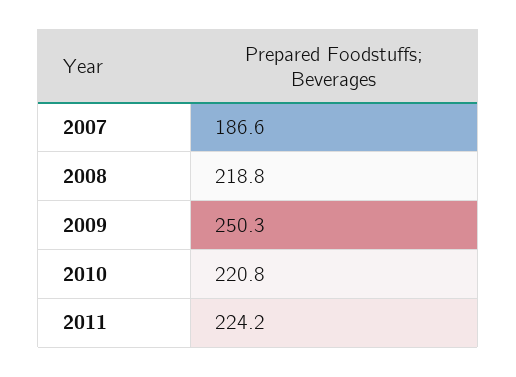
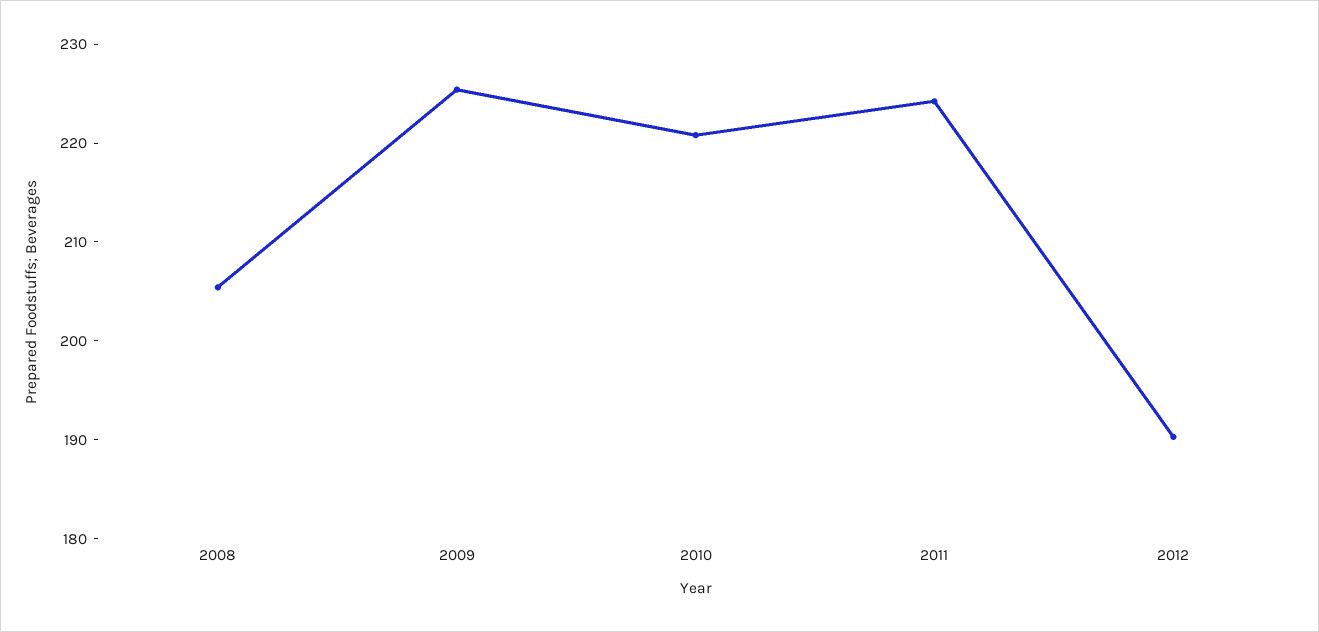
2007: 186.6 -> none
2008: 218.8 -> 206
2009: 250.3 -> 226
2012: none -> 190

